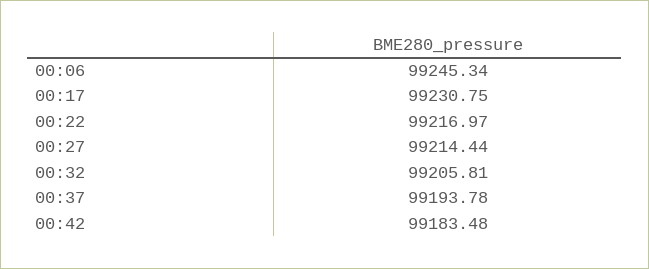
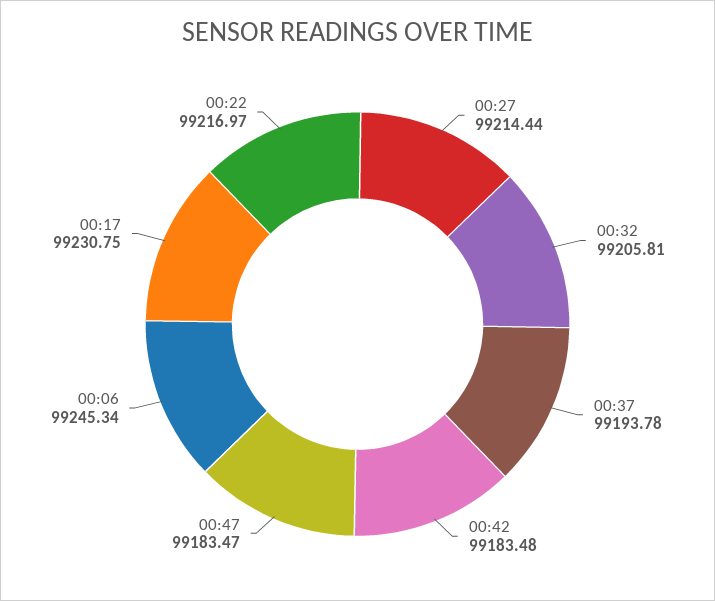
00:47: none -> 99183.47

